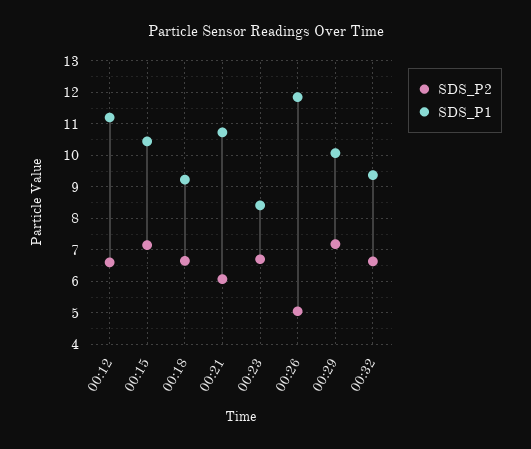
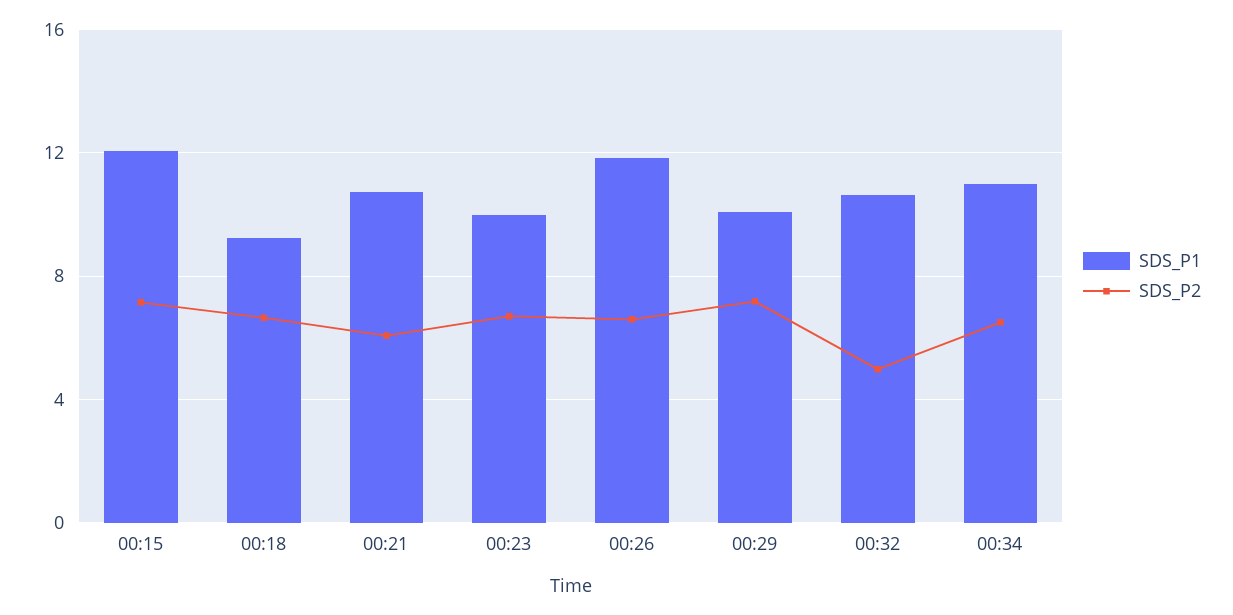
SDS_P2, 00:12: 6.6 -> none
SDS_P1, 00:12: 11.2 -> none
SDS_P1, 00:15: 10.4 -> 12
SDS_P1, 00:23: 8.4 -> 10
SDS_P2, 00:26: 5 -> 6.5
SDS_P2, 00:32: 6.6 -> 5
SDS_P1, 00:32: 9.4 -> 10.5
SDS_P1, 00:34: none -> 11
SDS_P2, 00:34: none -> 6.5

